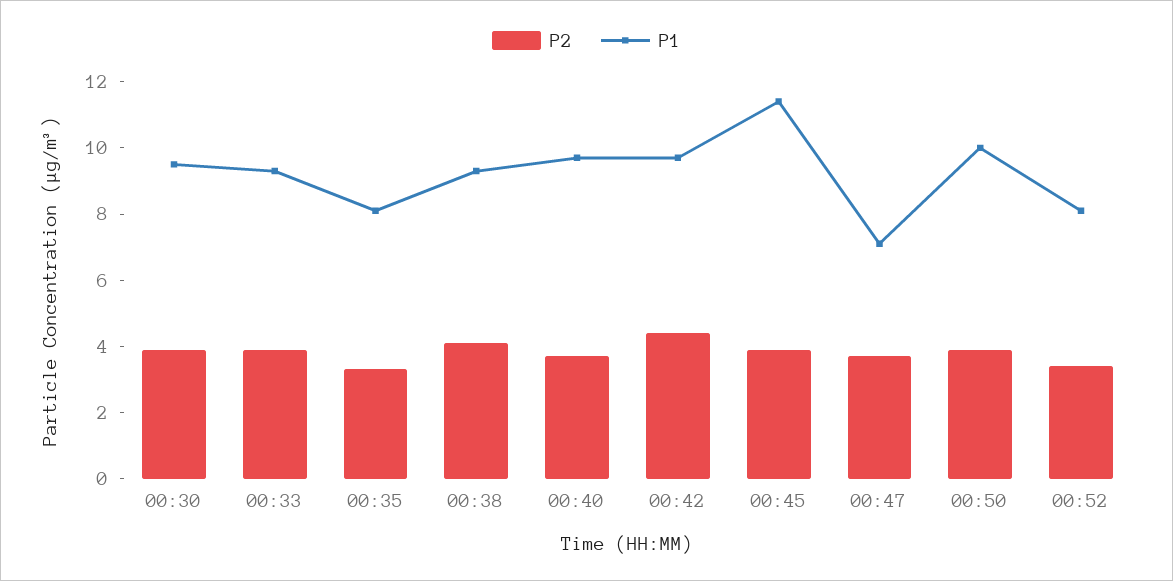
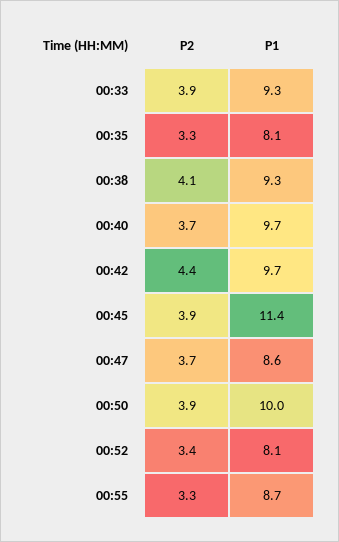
P2, 00:30: 4 -> none
P1, 00:30: 9.5 -> none
P1, 00:47: 7 -> 8.6
P2, 00:55: none -> 3.3
P1, 00:55: none -> 8.7

